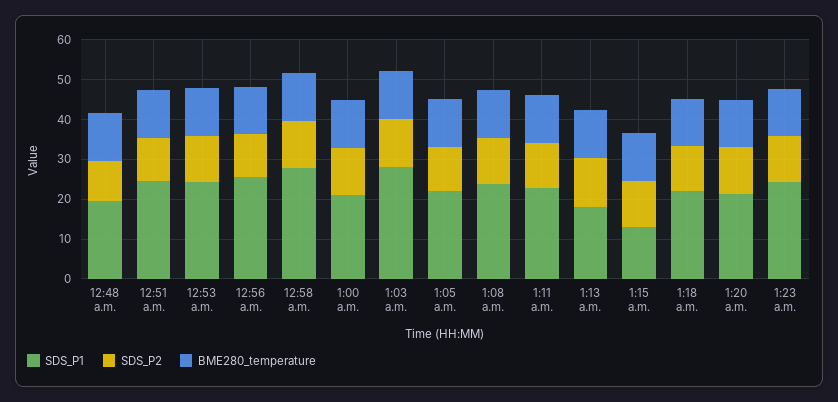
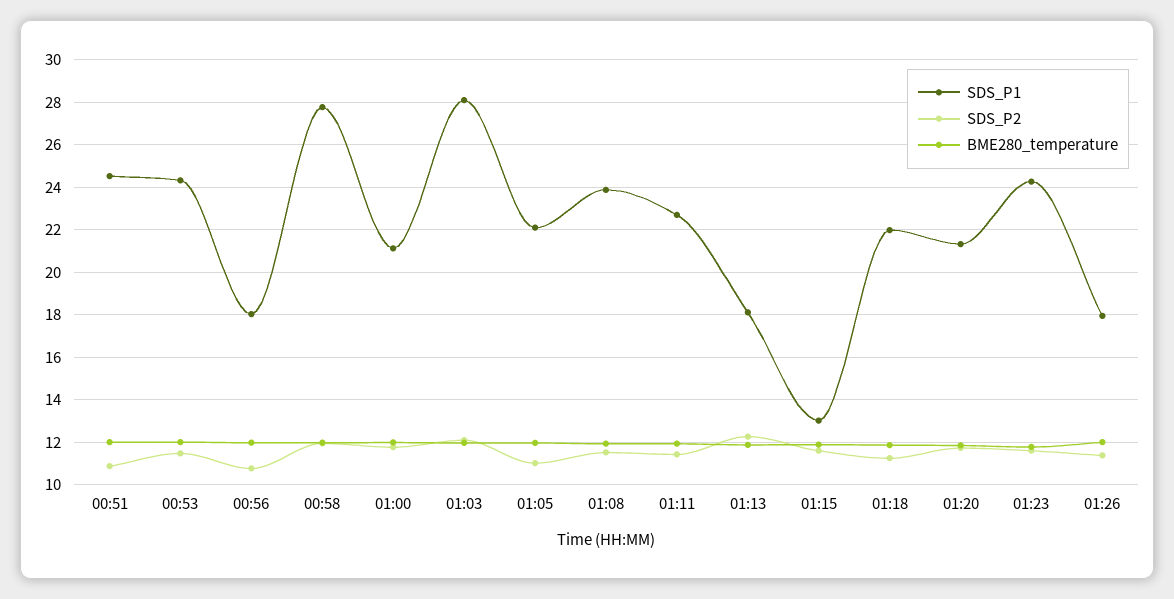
SDS_P1, 12:48 a.m.: 20 -> none
SDS_P2, 12:48 a.m.: 10 -> none
BME280_temperature, 12:48 a.m.: 12.5 -> none
SDS_P1, 12:56 a.m.: 25 -> 18
SDS_P1, 01:26: none -> 18
SDS_P2, 01:26: none -> 11.5
BME280_temperature, 01:26: none -> 12

